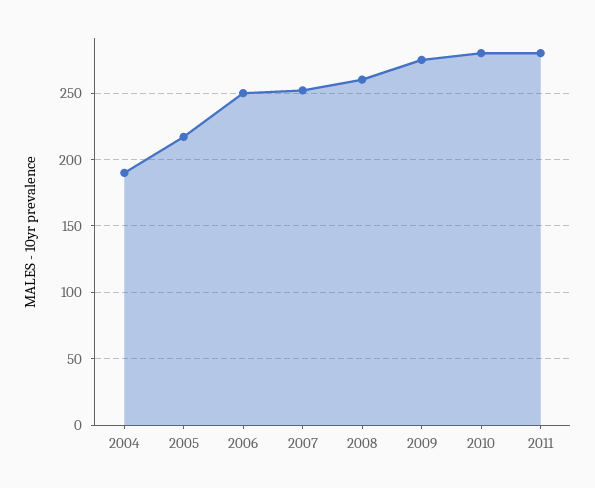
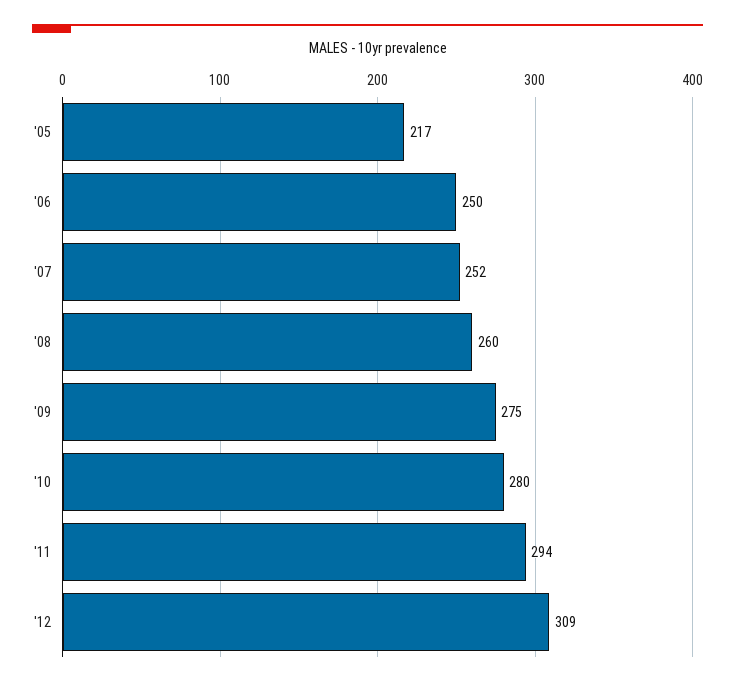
2004: 190 -> none
2011: 280 -> 294
'12: none -> 309

